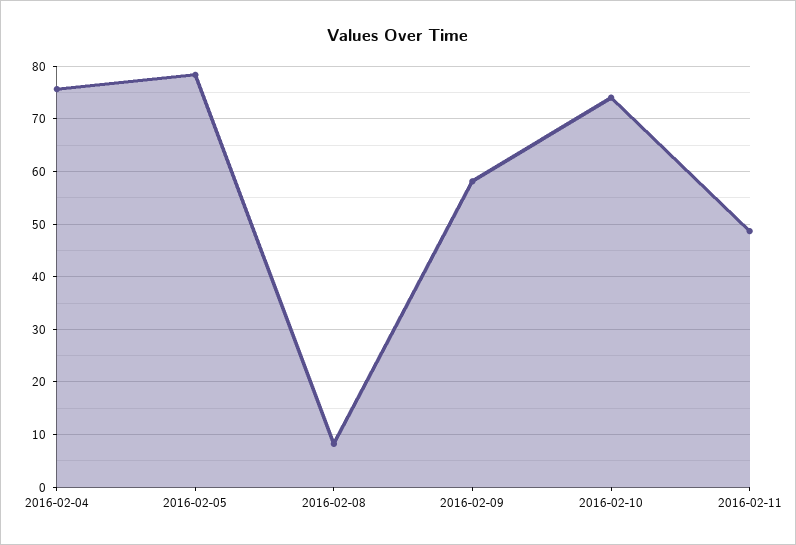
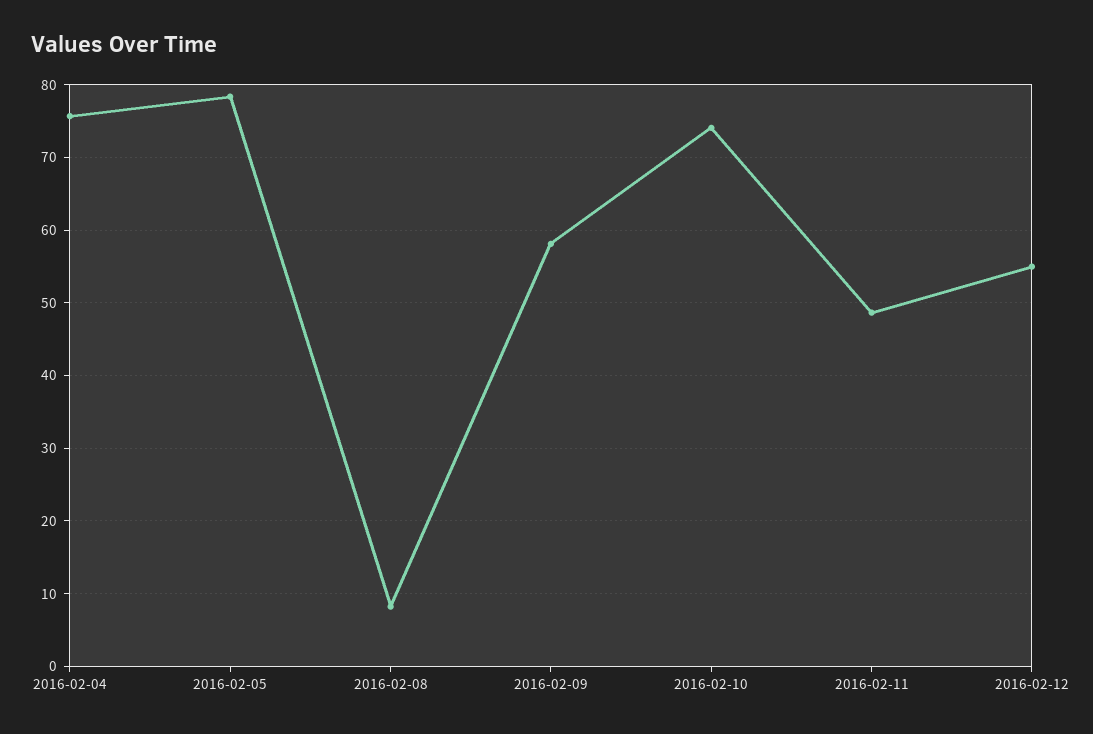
2016-02-12: none -> 55

